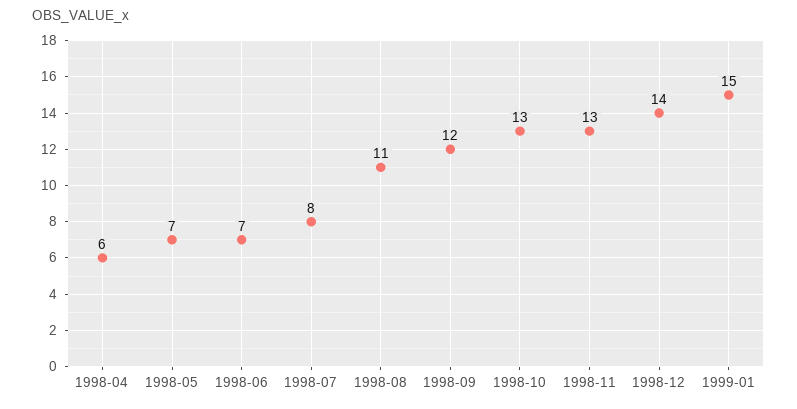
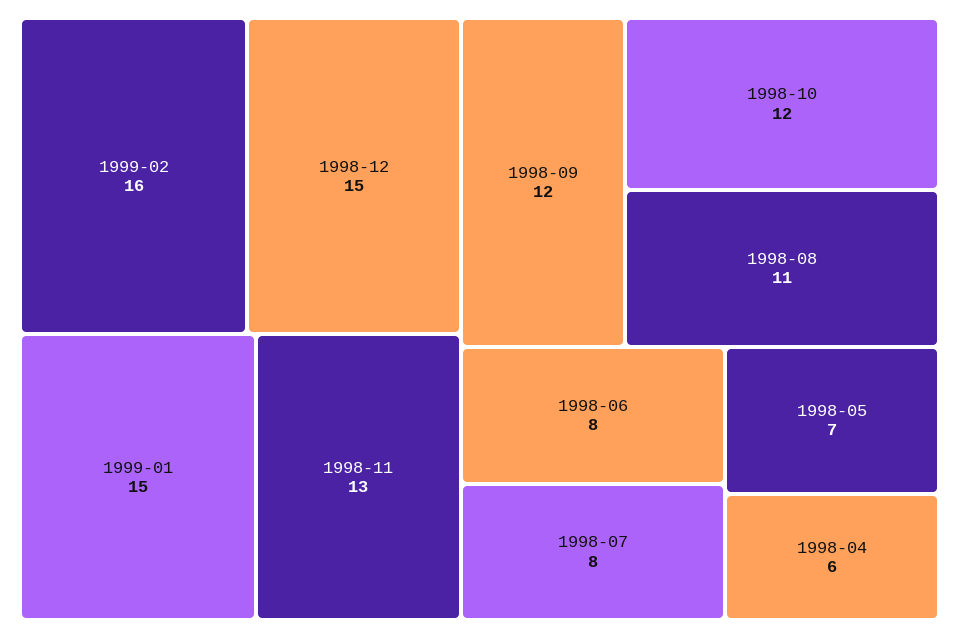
1998-06: 7 -> 8
1998-10: 13 -> 12
1998-12: 14 -> 15
1999-02: none -> 16

